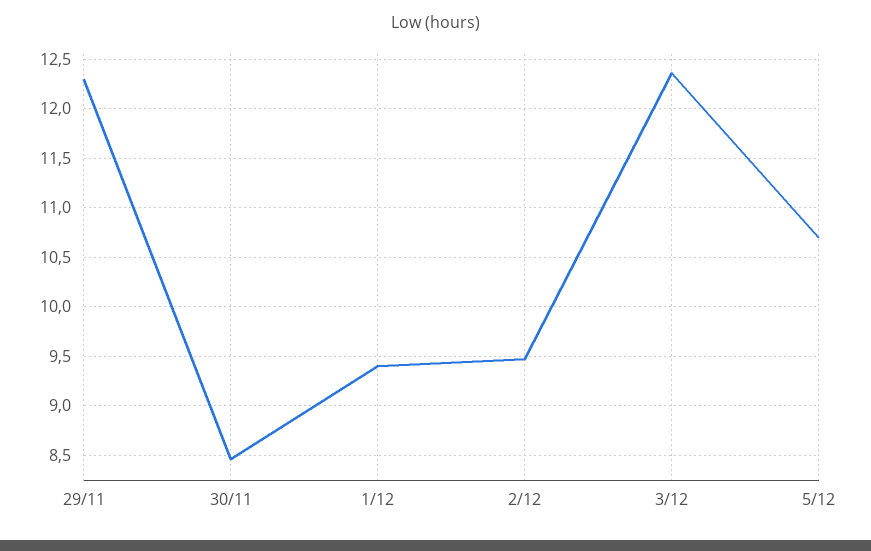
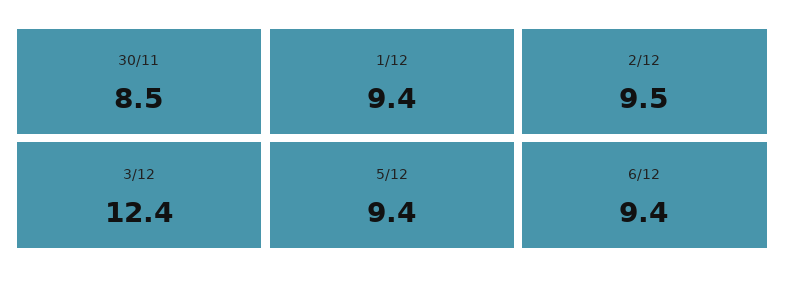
29/11: 12.3 -> none
5/12: 10.7 -> 9.4
6/12: none -> 9.4

